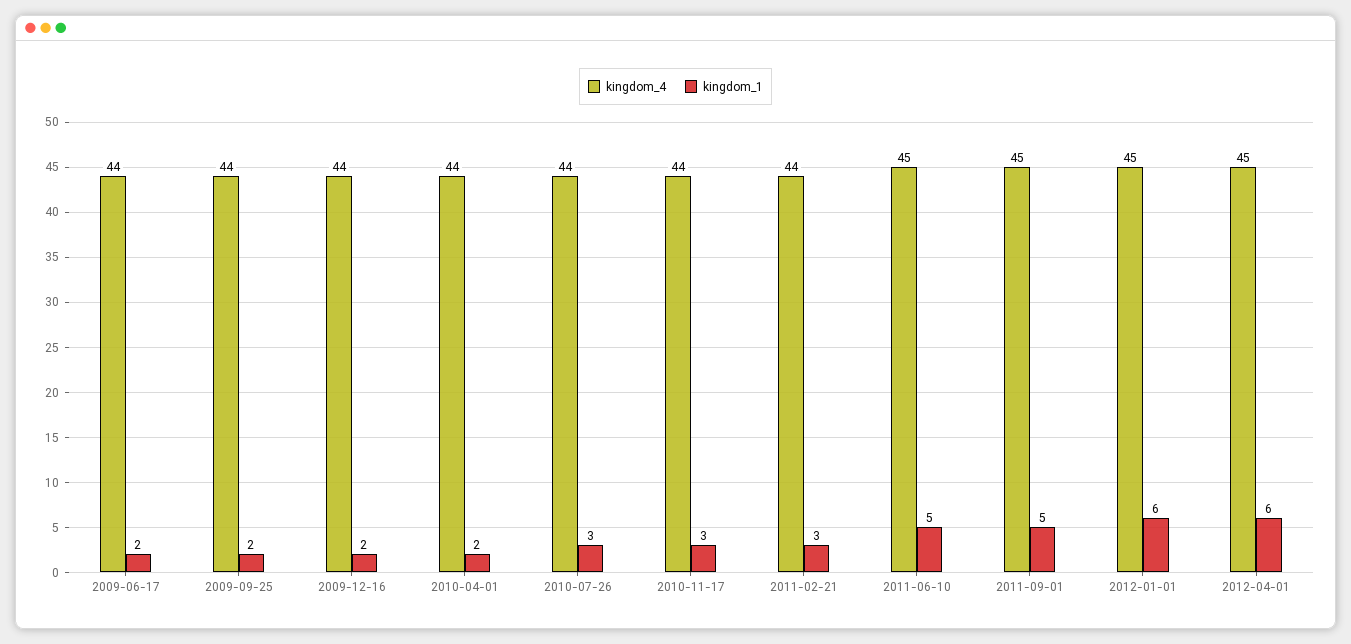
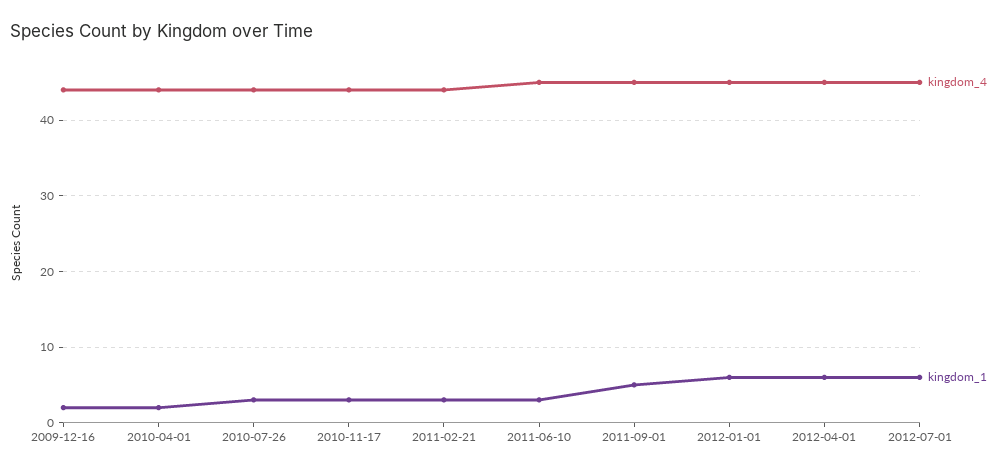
kingdom_4, 2009-06-17: 44 -> none
kingdom_1, 2009-06-17: 2 -> none
kingdom_4, 2009-09-25: 44 -> none
kingdom_1, 2009-09-25: 2 -> none
kingdom_1, 2011-06-10: 5 -> 3
kingdom_4, 2012-07-01: none -> 45
kingdom_1, 2012-07-01: none -> 6

